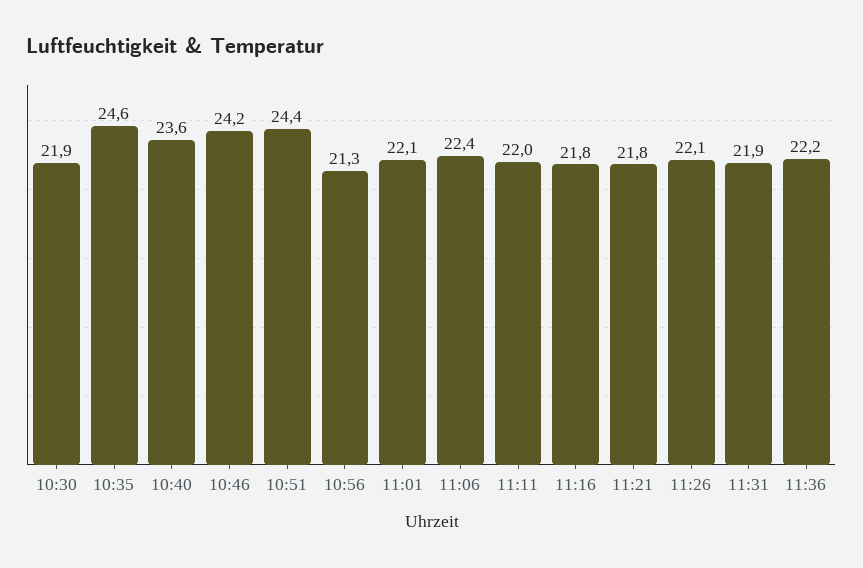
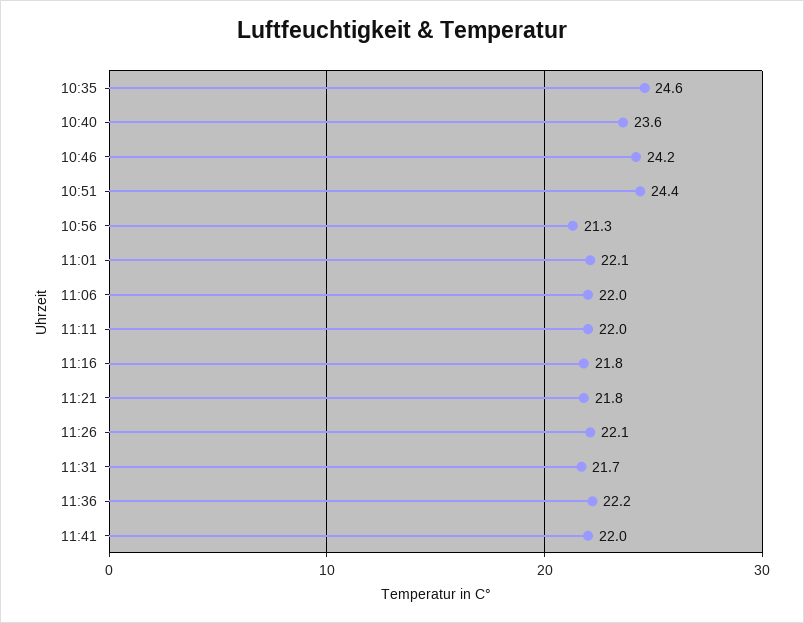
10:30: 21.9 -> none
11:06: 22.4 -> 22
11:31: 21.9 -> 21.7
11:41: none -> 22

